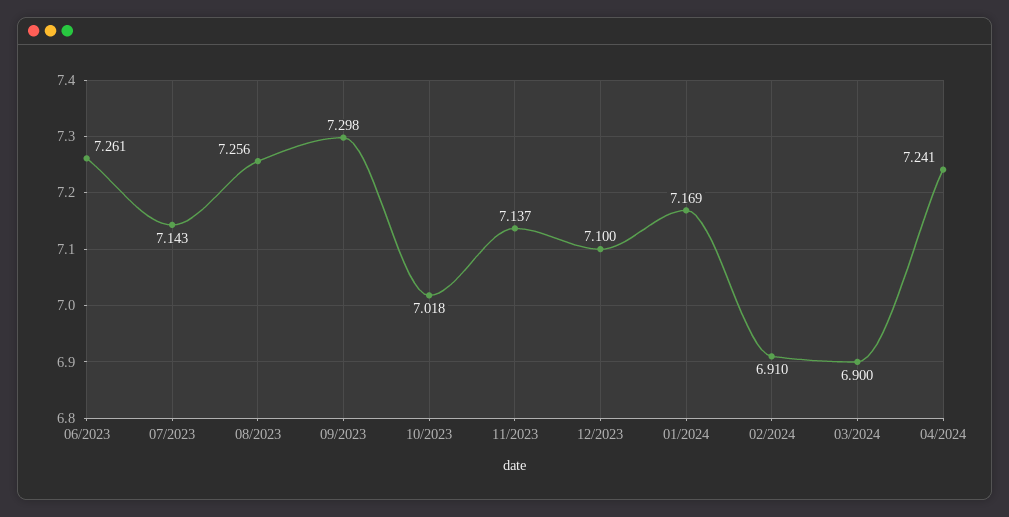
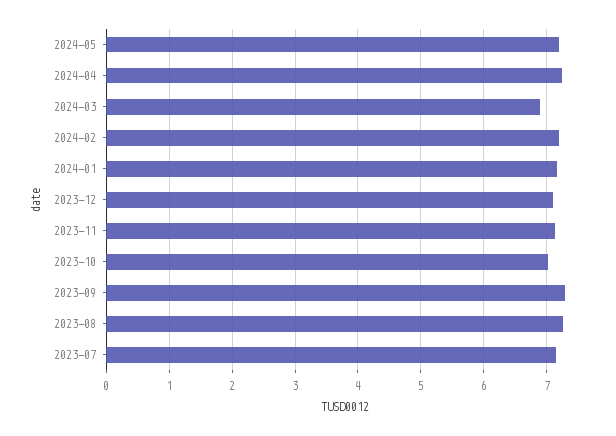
06/2023: 7.261 -> none
02/2024: 6.91 -> 7.2
2024-05: none -> 7.2

